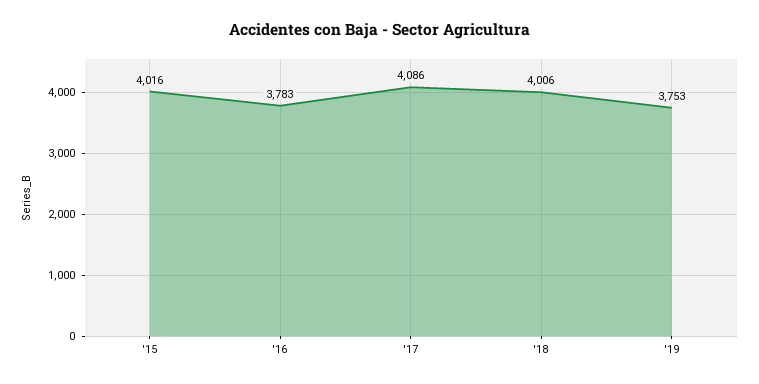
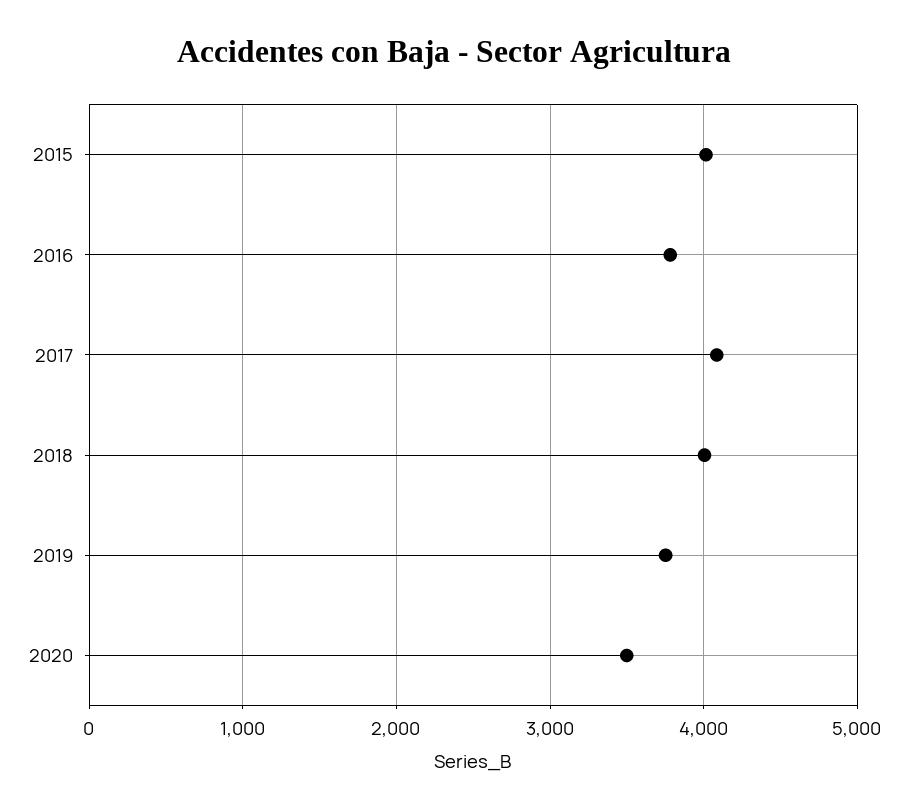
2020: none -> 3500

